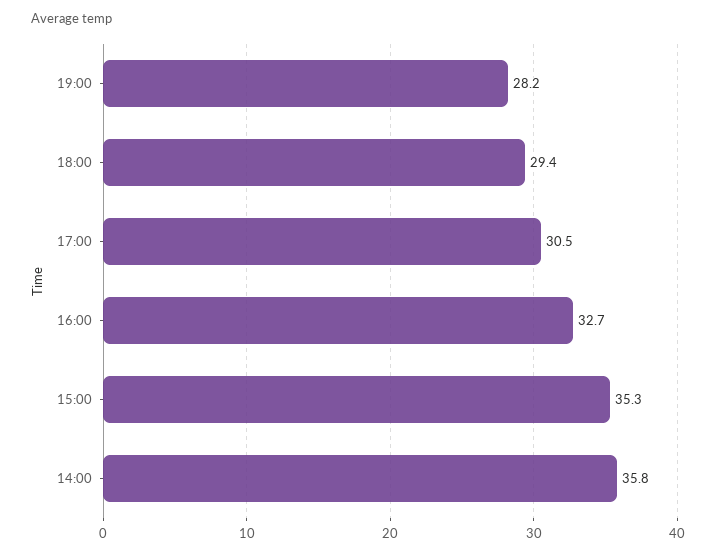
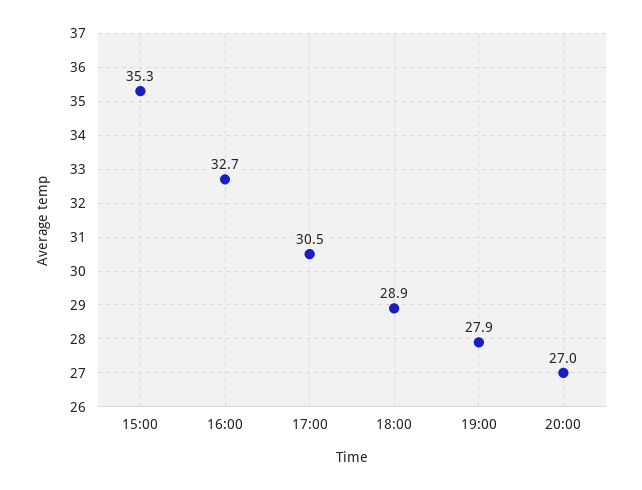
19:00: 28.2 -> 27.9
18:00: 29.4 -> 28.9
14:00: 35.8 -> none
20:00: none -> 27

